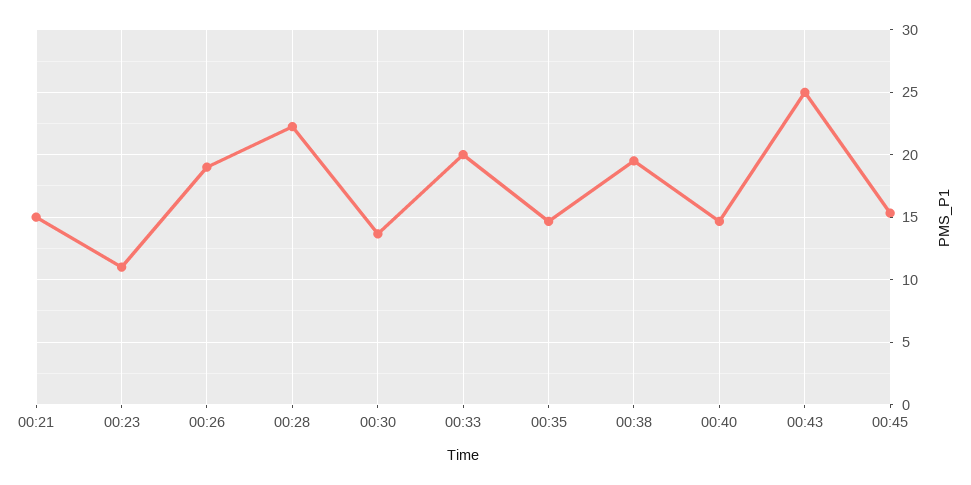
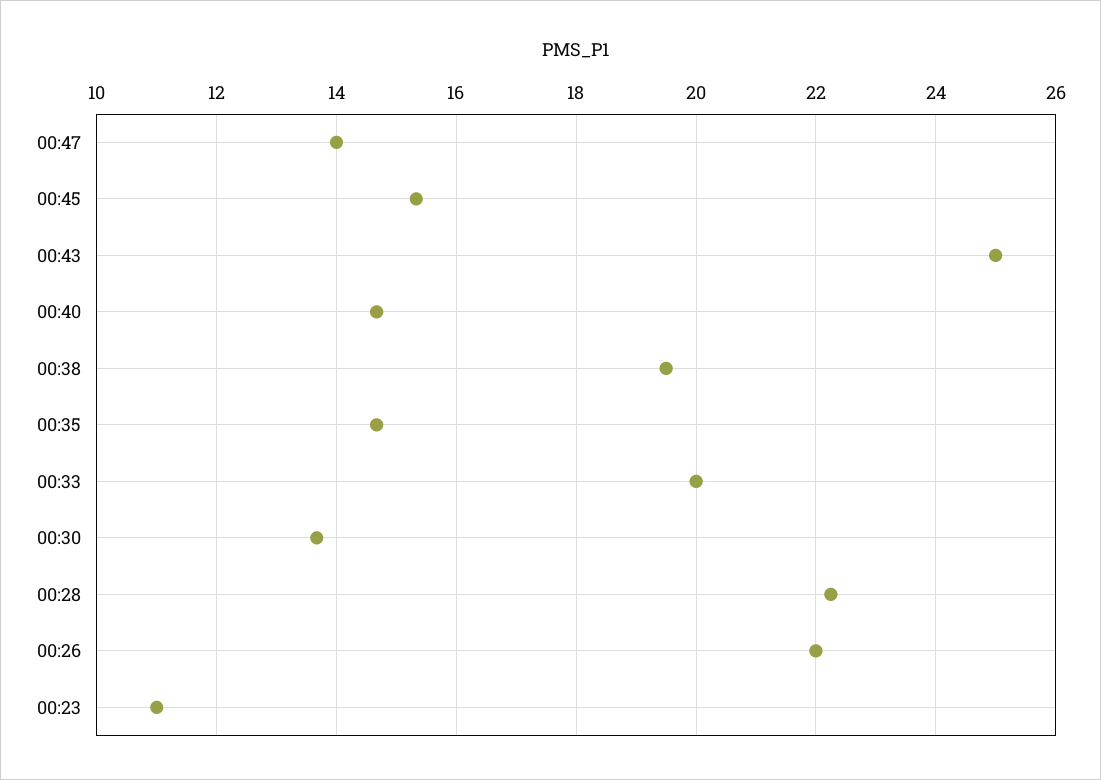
00:21: 15 -> none
00:26: 19 -> 22
00:47: none -> 14

